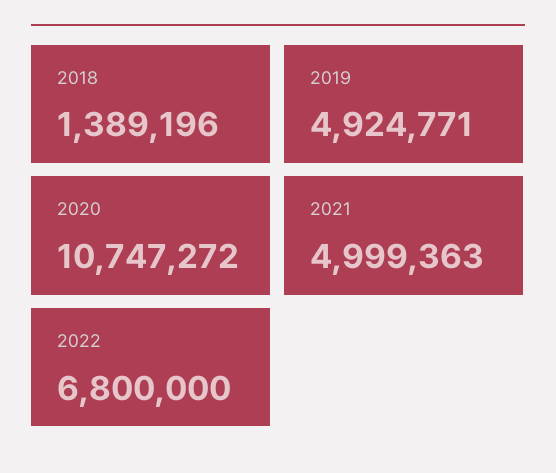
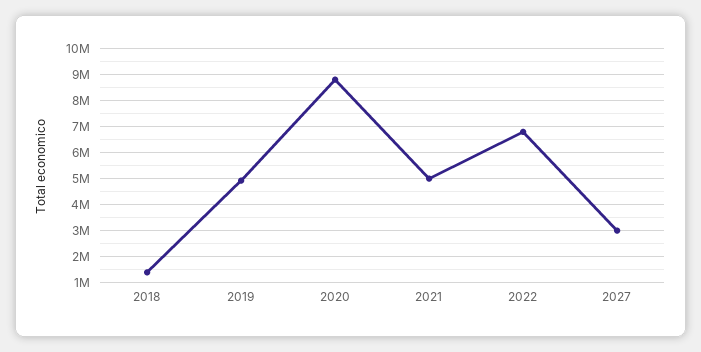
2020: 10747272 -> 8750000
2027: none -> 3000000

